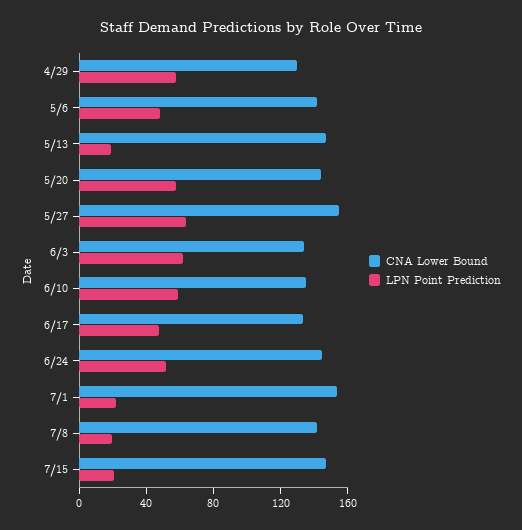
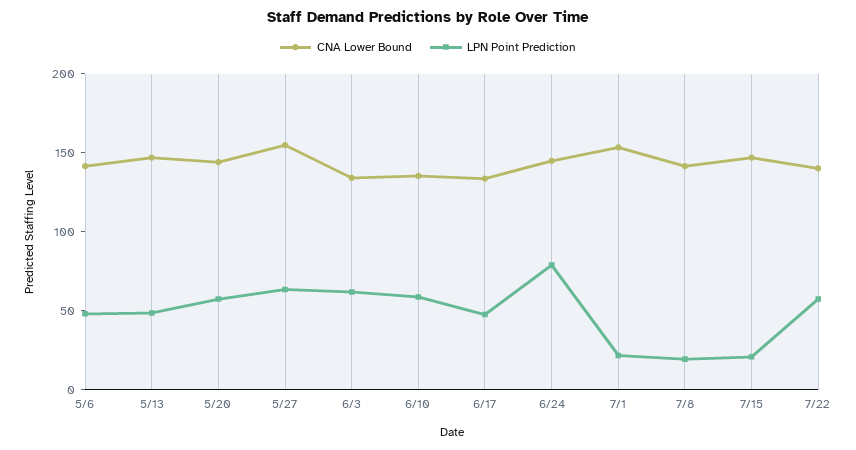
CNA Lower Bound, 4/29: 130 -> none
LPN Point Prediction, 4/29: 60 -> none
LPN Point Prediction, 5/13: 20 -> 50
LPN Point Prediction, 6/24: 50 -> 80
CNA Lower Bound, 7/22: none -> 140
LPN Point Prediction, 7/22: none -> 60

